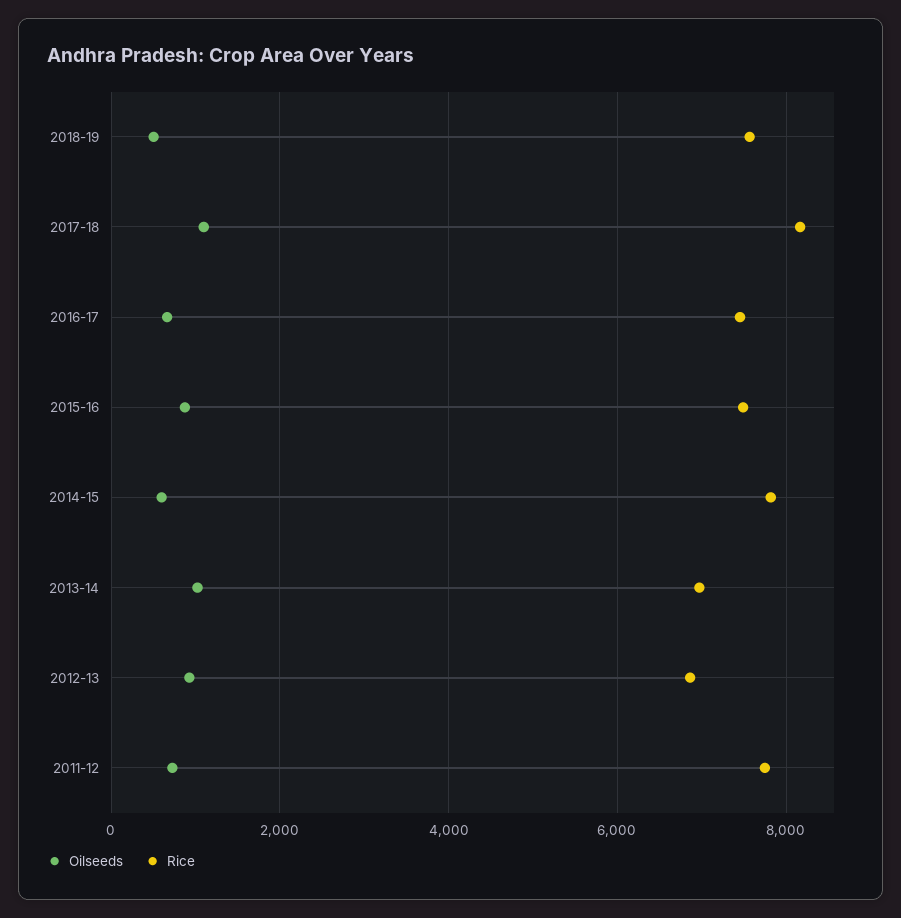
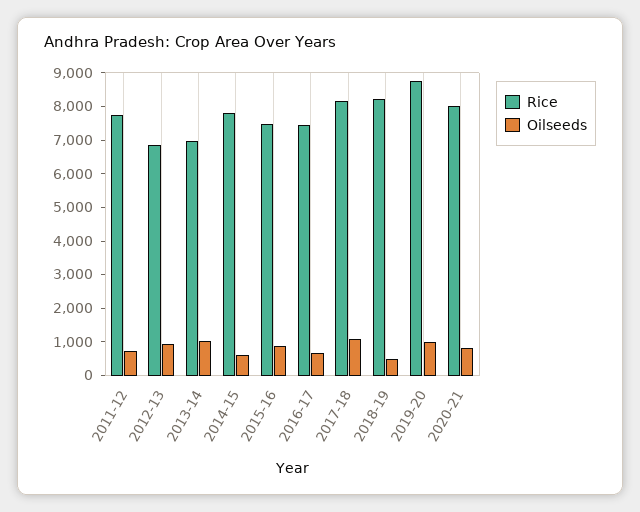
Rice, 2018-19: 7600 -> 8250
Rice, 2019-20: none -> 8750
Oilseeds, 2019-20: none -> 1000
Rice, 2020-21: none -> 8000
Oilseeds, 2020-21: none -> 750

